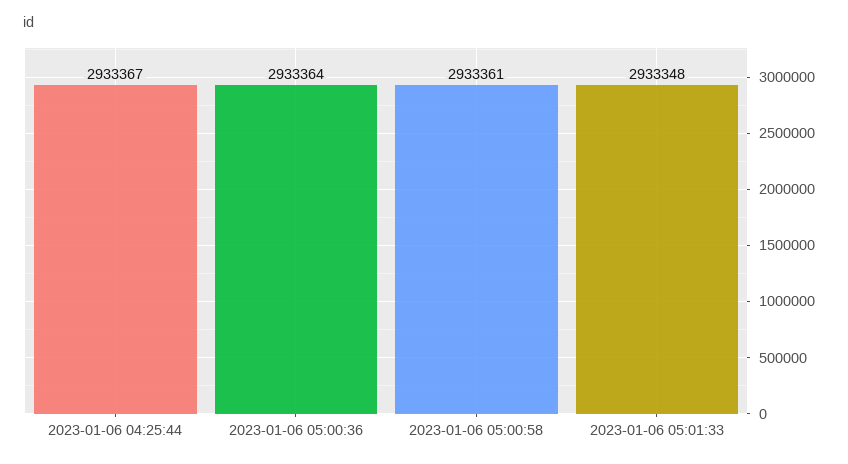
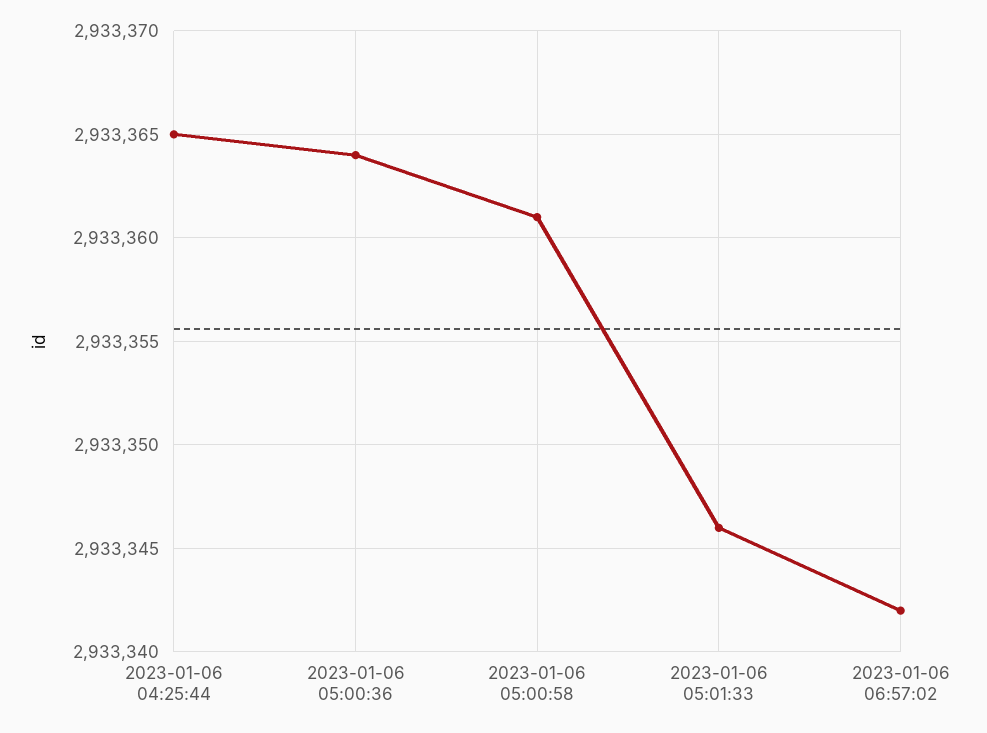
2023-01-06 04:25:44: 2933367 -> 2933365
2023-01-06 05:01:33: 2933348 -> 2933346
2023-01-06 06:57:02: none -> 2933342

